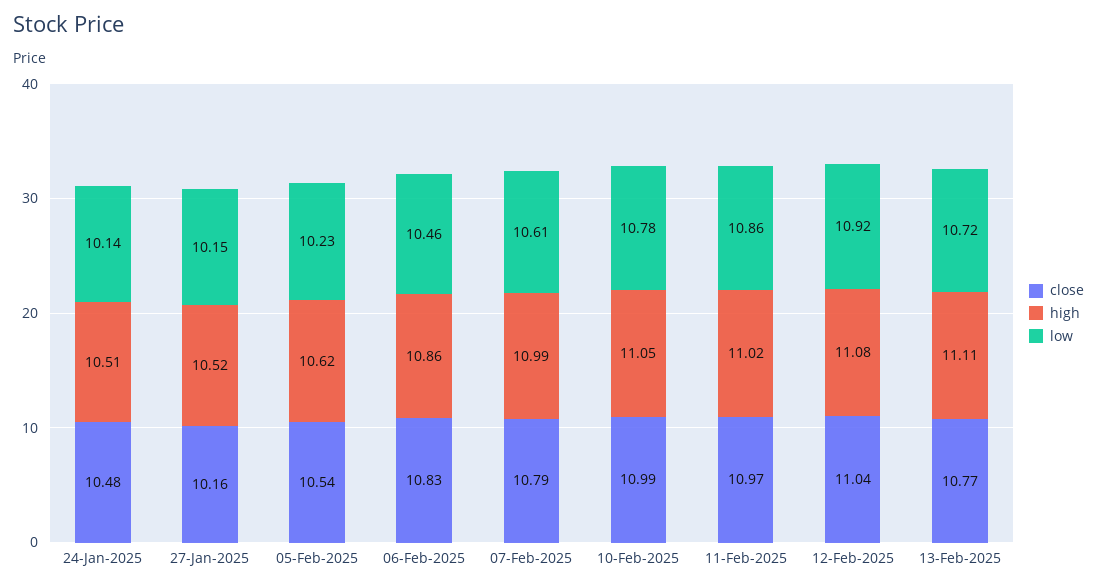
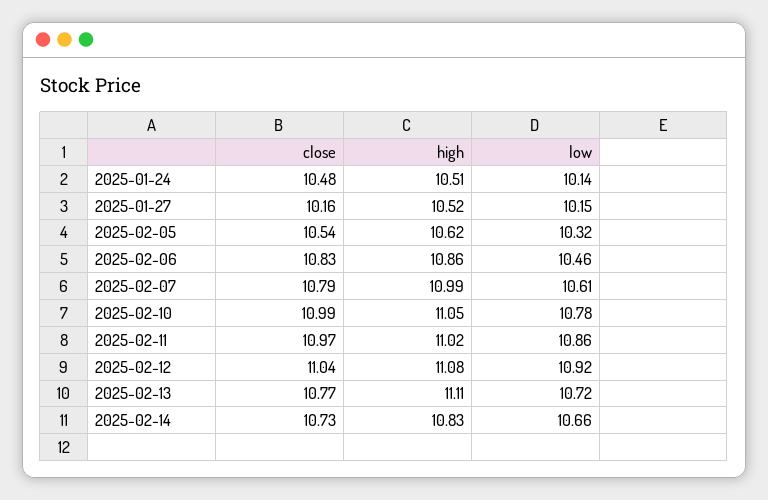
low, 05-Feb-2025: 10.23 -> 10.32
close, 2025-02-14: none -> 10.73
high, 2025-02-14: none -> 10.83
low, 2025-02-14: none -> 10.66

